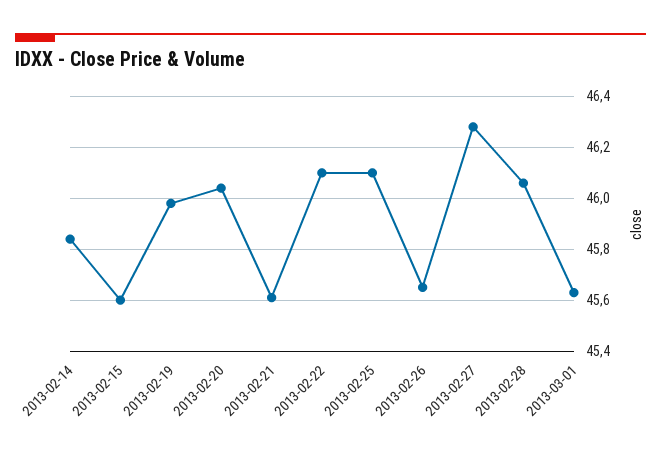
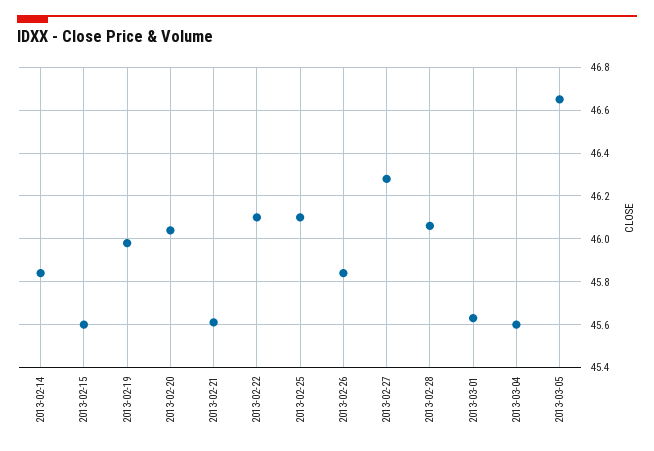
2013-02-26: 45.65 -> 45.85
2013-03-04: none -> 45.6
2013-03-05: none -> 46.65

